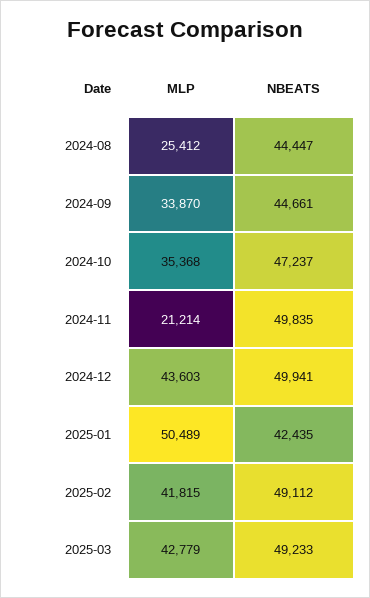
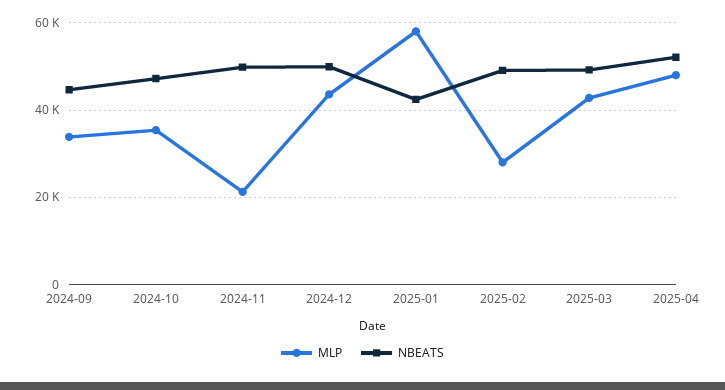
MLP, 2024-08: 25412 -> none
NBEATS, 2024-08: 44447 -> none
MLP, 2025-01: 50489 -> 58000
MLP, 2025-02: 41815 -> 28000
MLP, 2025-04: none -> 48000
NBEATS, 2025-04: none -> 52000

